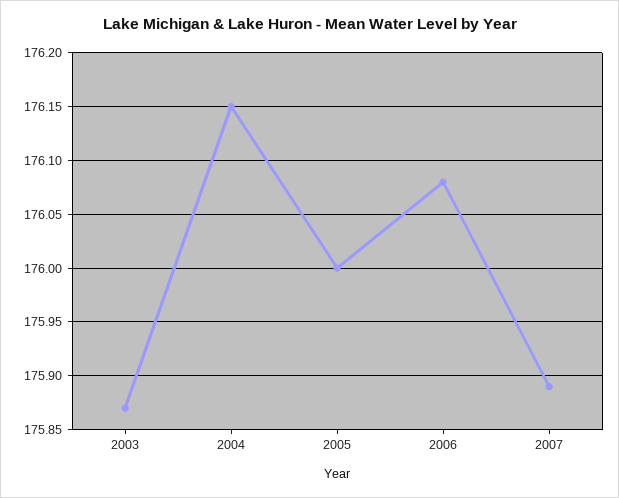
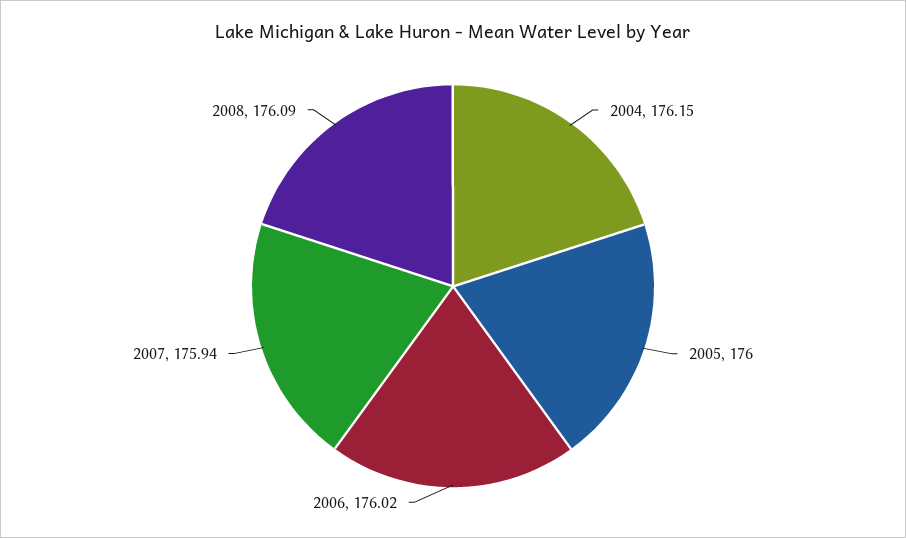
2003: 175.87 -> none
2006: 176.08 -> 176.02
2007: 175.89 -> 175.94
2008: none -> 176.09

